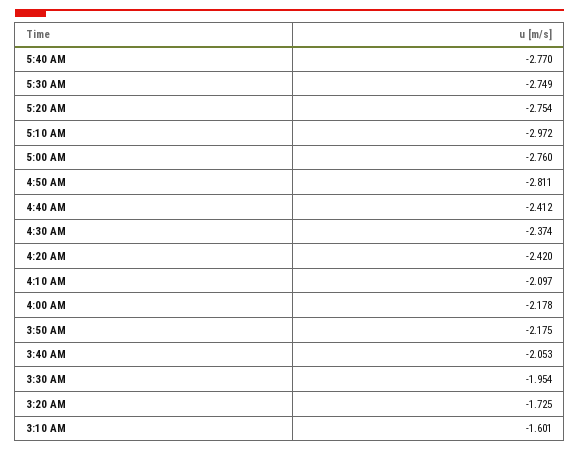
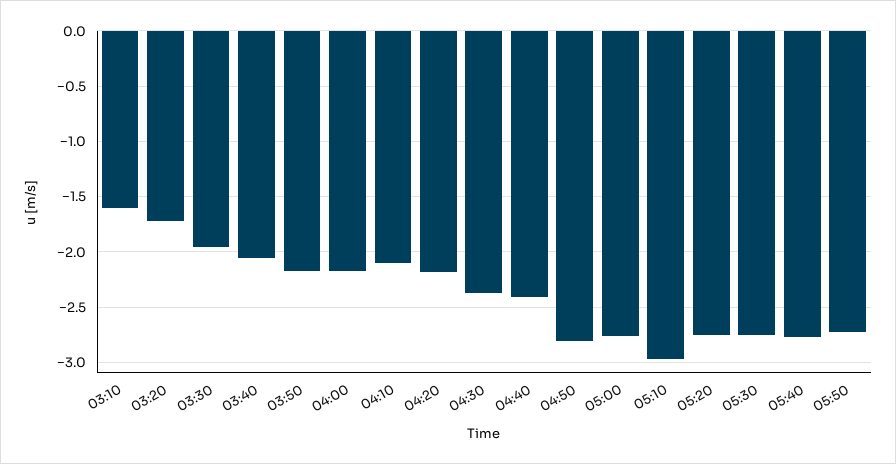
4:20 AM: -2.42 -> -2.2
05:50: none -> -2.7

